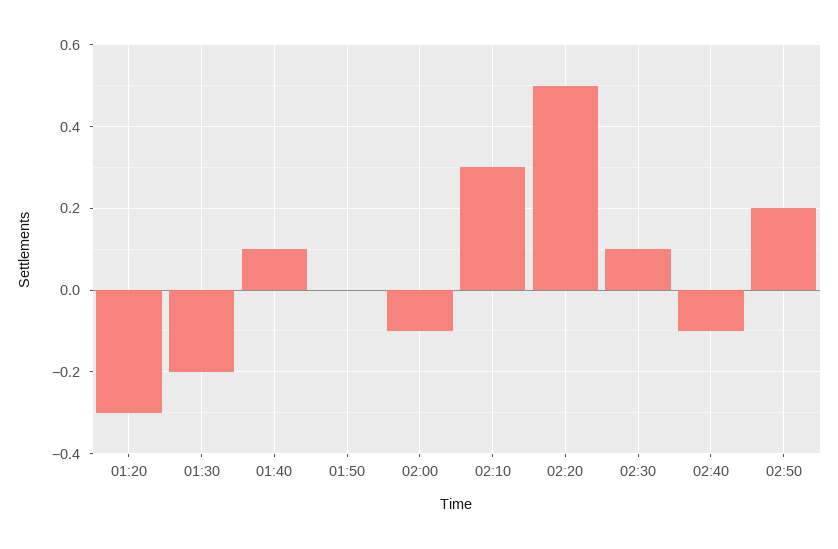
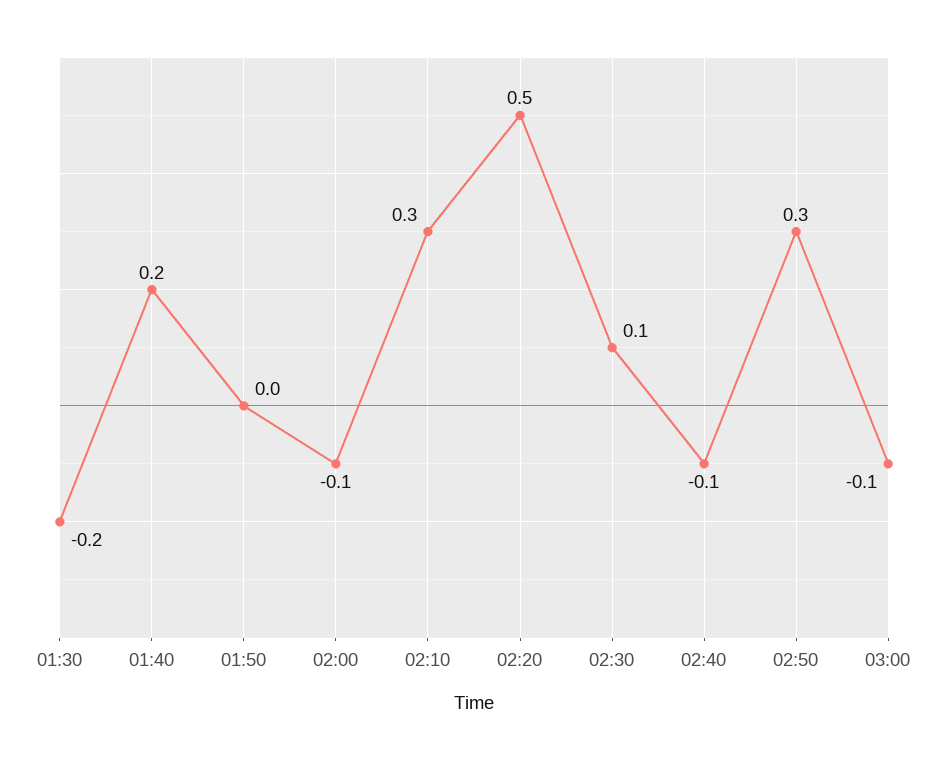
01:20: -0.3 -> none
01:40: 0.1 -> 0.2
02:50: 0.2 -> 0.3
03:00: none -> -0.1

